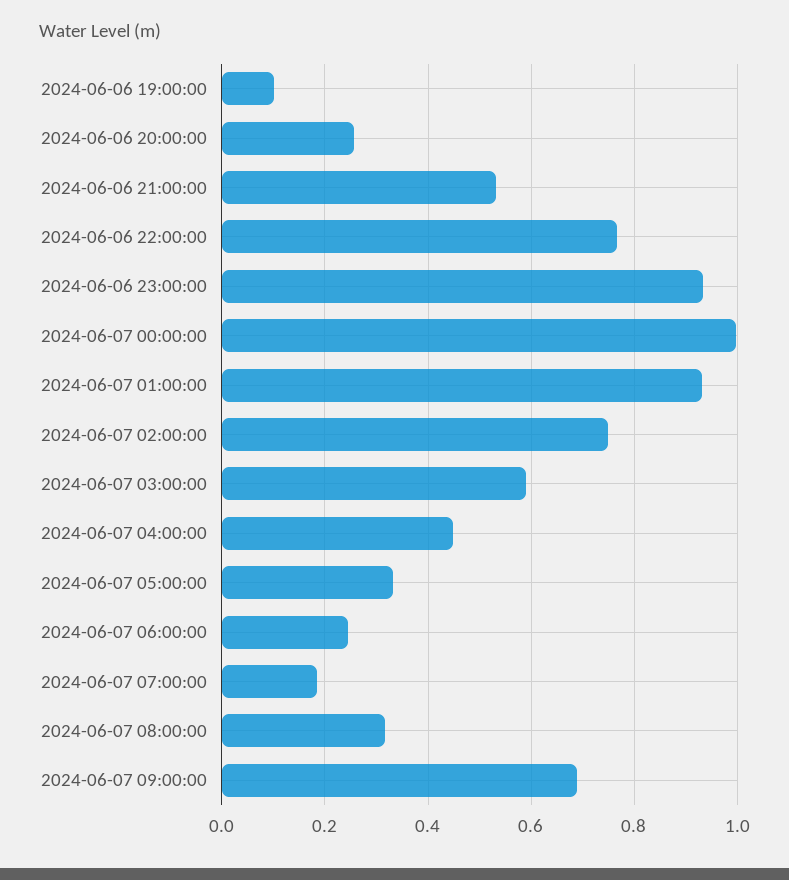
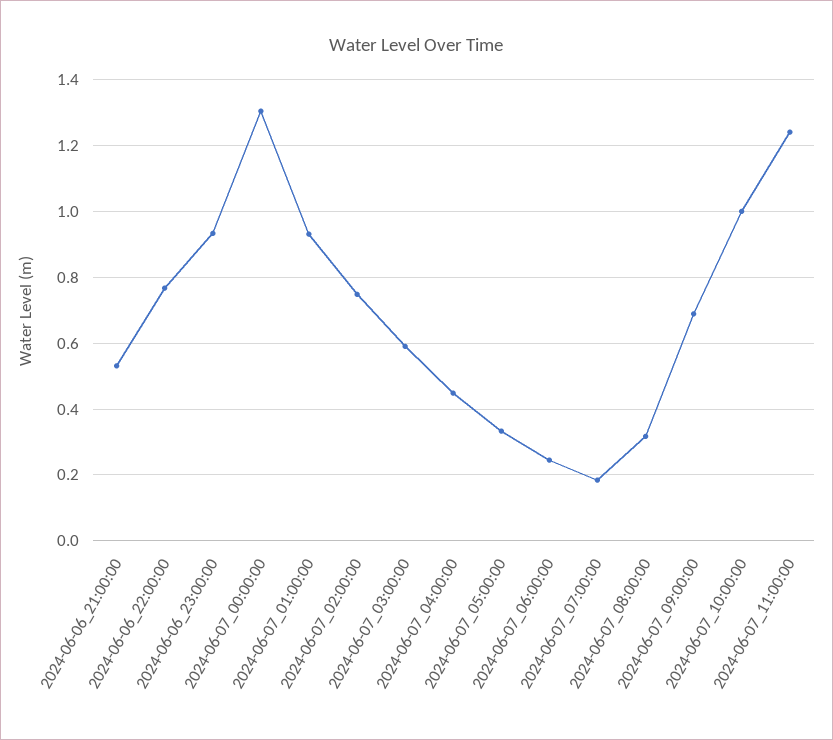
2024-06-06 19:00:00: 0.1 -> none
2024-06-06 20:00:00: 0.26 -> none
2024-06-07 00:00:00: 1 -> 1.3
2024-06-07_10:00:00: none -> 1
2024-06-07_11:00:00: none -> 1.24

